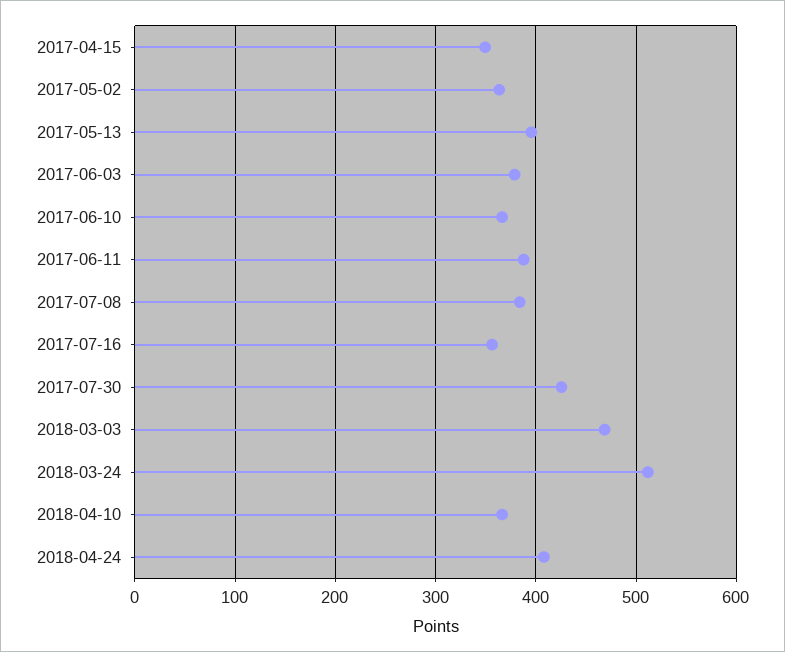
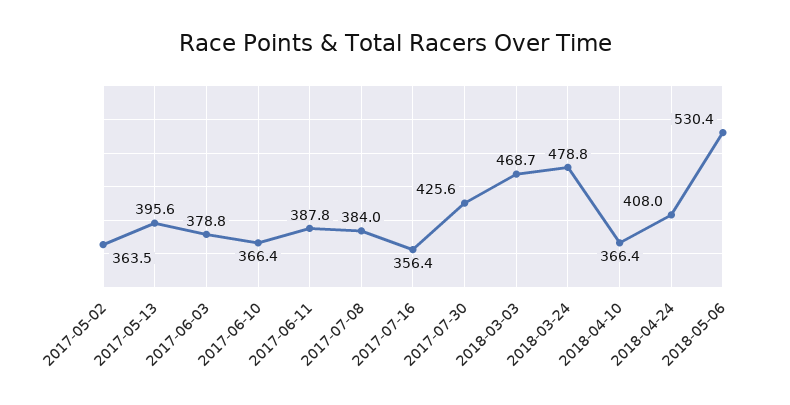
2017-04-15: 350 -> none
2018-03-24: 510 -> 478.8
2018-05-06: none -> 530.4

